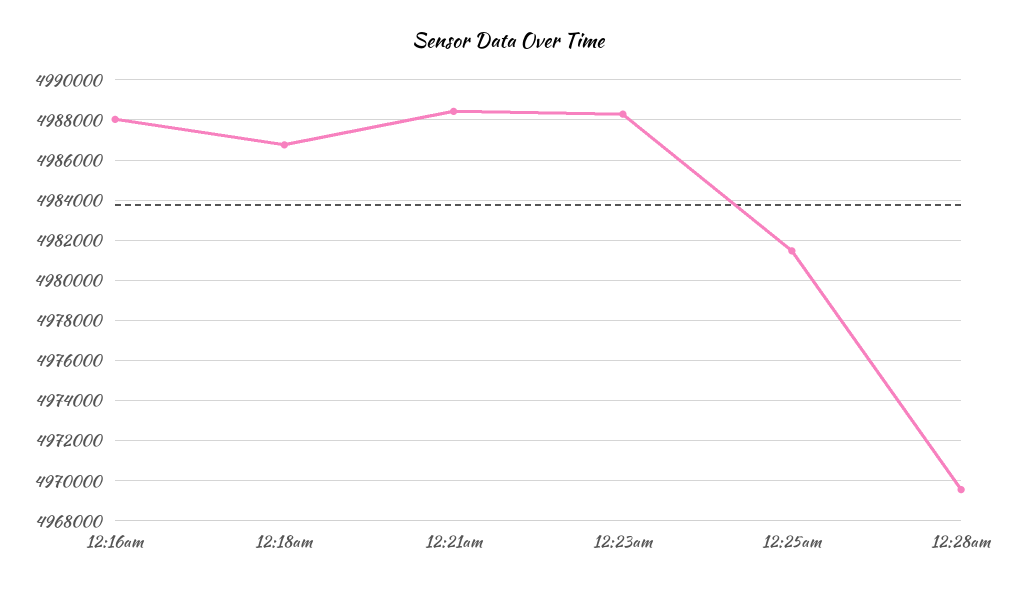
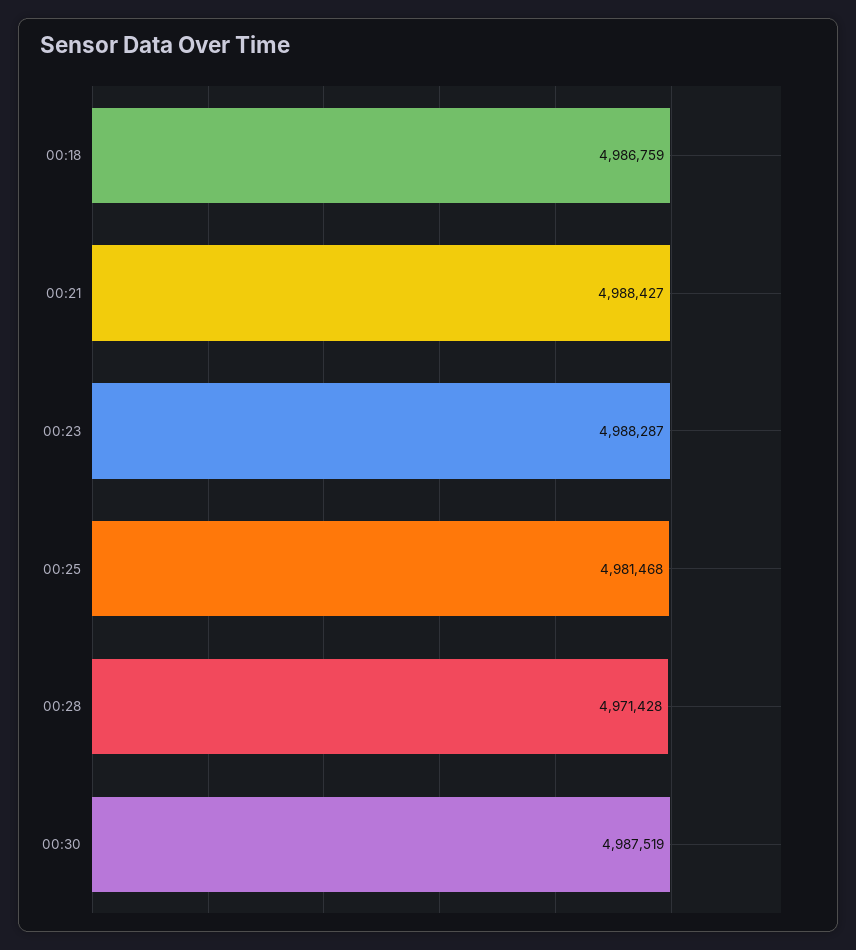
12:16am: 4988000 -> none
12:28am: 4969500 -> 4971428
00:30: none -> 4987519

